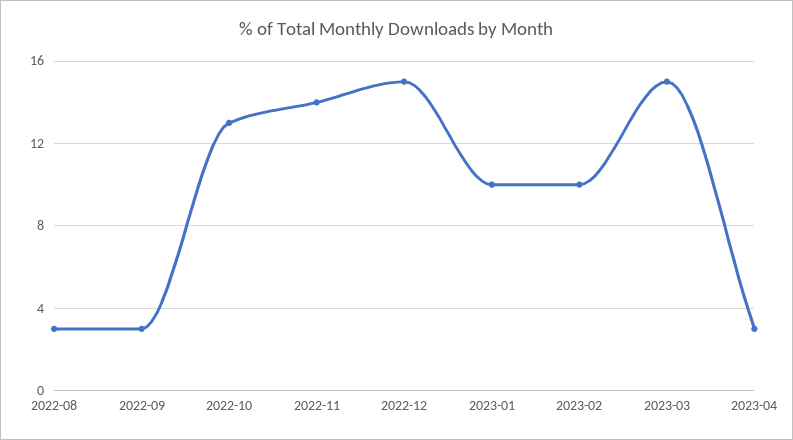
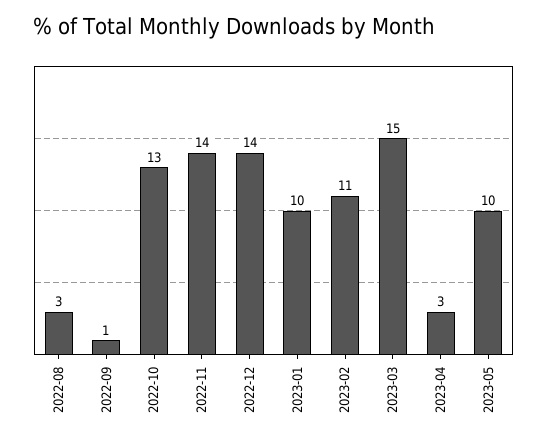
2022-09: 3 -> 1
2022-12: 15 -> 14
2023-02: 10 -> 11
2023-05: none -> 10

